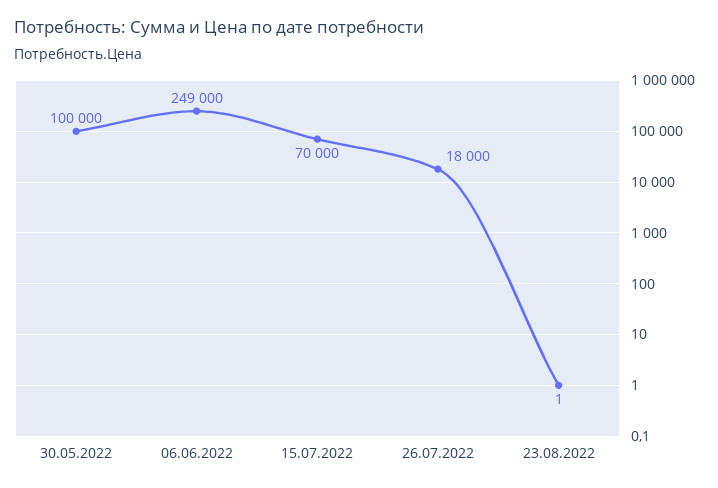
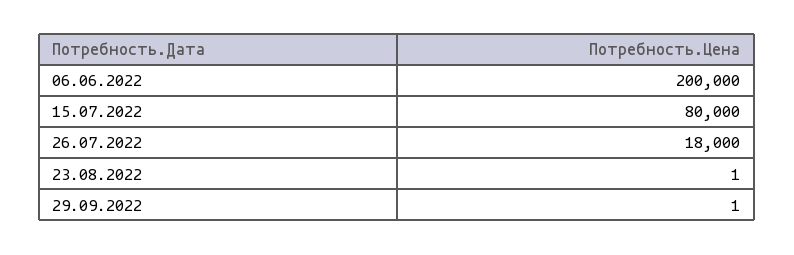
30.05.2022: 100000 -> none
06.06.2022: 249000 -> 200000
15.07.2022: 70000 -> 80000
29.09.2022: none -> 1

